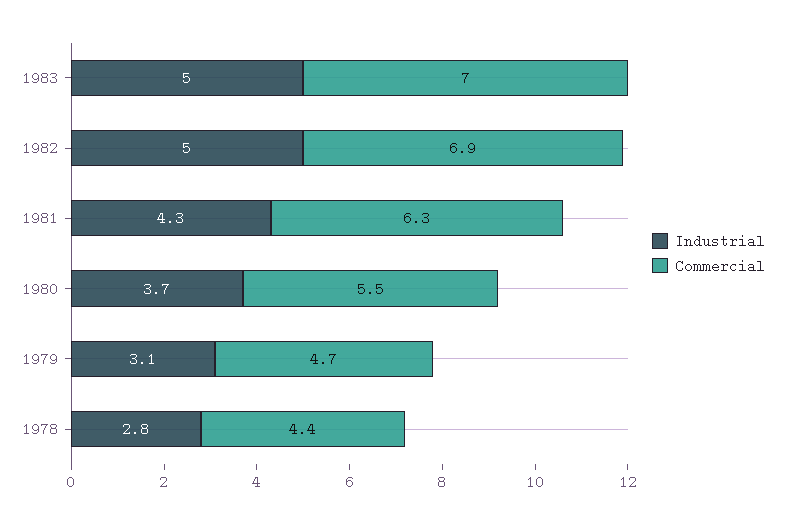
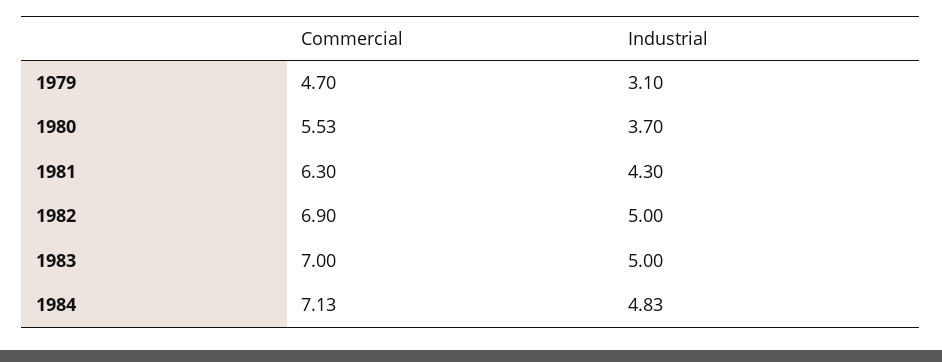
Commercial, 1980: 5.5 -> 5.53
Industrial, 1978: 2.8 -> none
Commercial, 1978: 4.4 -> none
Commercial, 1984: none -> 7.13
Industrial, 1984: none -> 4.83

